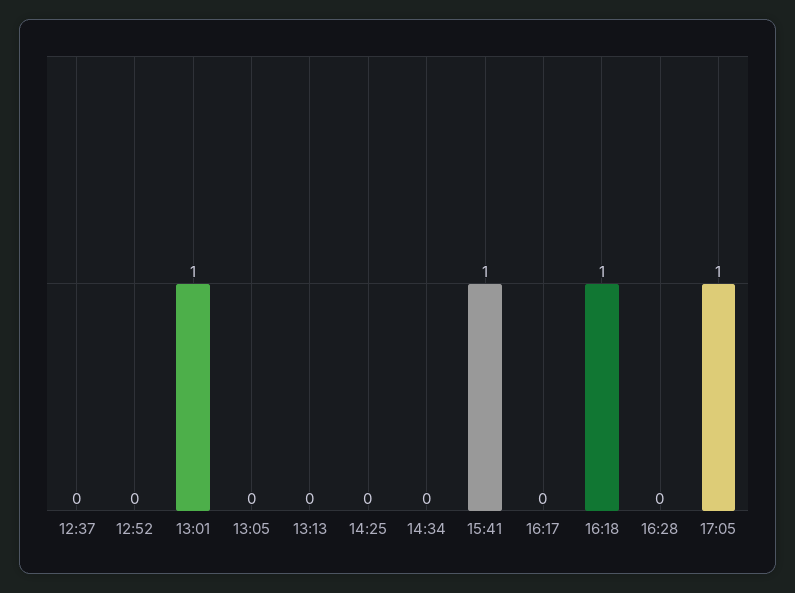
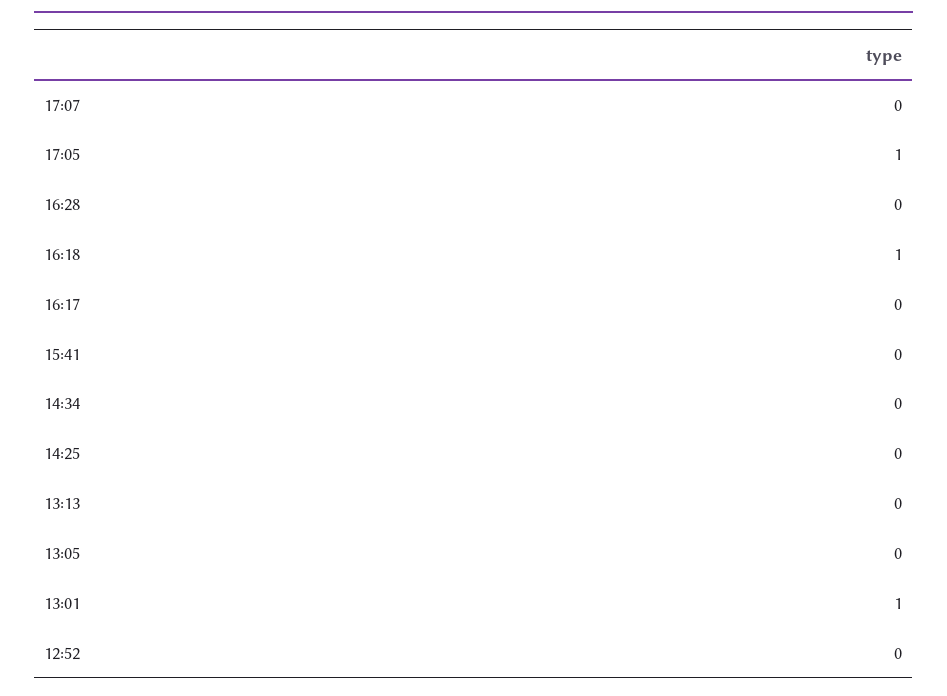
12:37: 0 -> none
15:41: 1 -> 0
17:07: none -> 0

